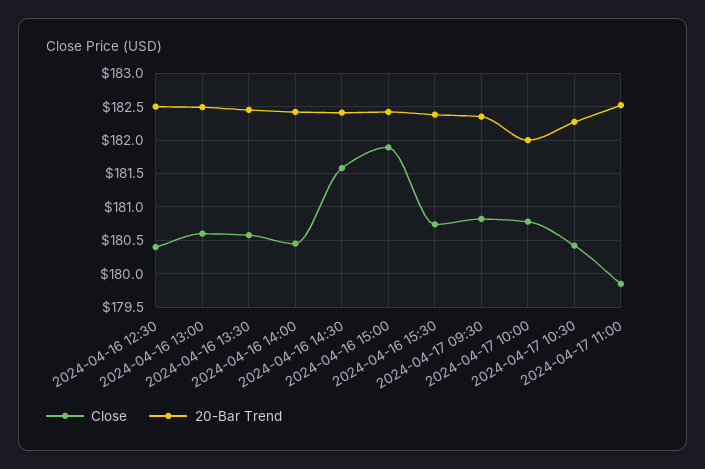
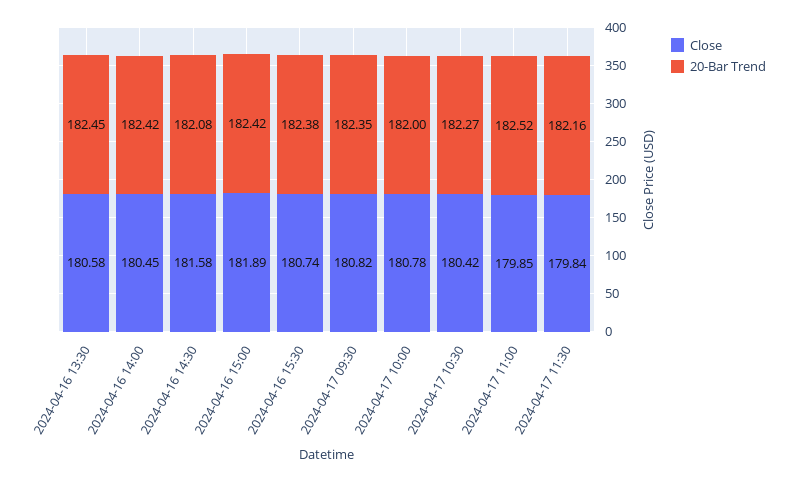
Close, 2024-04-16 12:30: 180.4 -> none
20-Bar Trend, 2024-04-16 12:30: 182.5 -> none
Close, 2024-04-16 13:00: 180.6 -> none
20-Bar Trend, 2024-04-16 13:00: 182.5 -> none
20-Bar Trend, 2024-04-16 14:30: 182.4 -> 182.08
Close, 2024-04-17 11:30: none -> 179.84
20-Bar Trend, 2024-04-17 11:30: none -> 182.16

